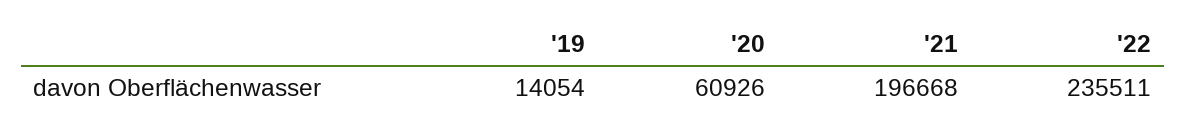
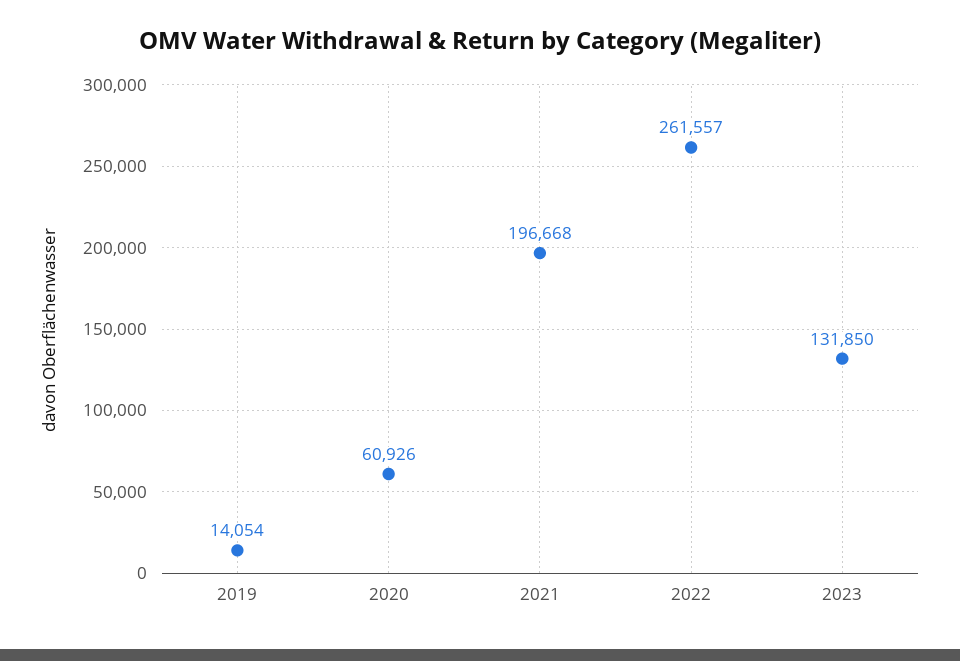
'22: 235511 -> 261557
2023: none -> 131850

